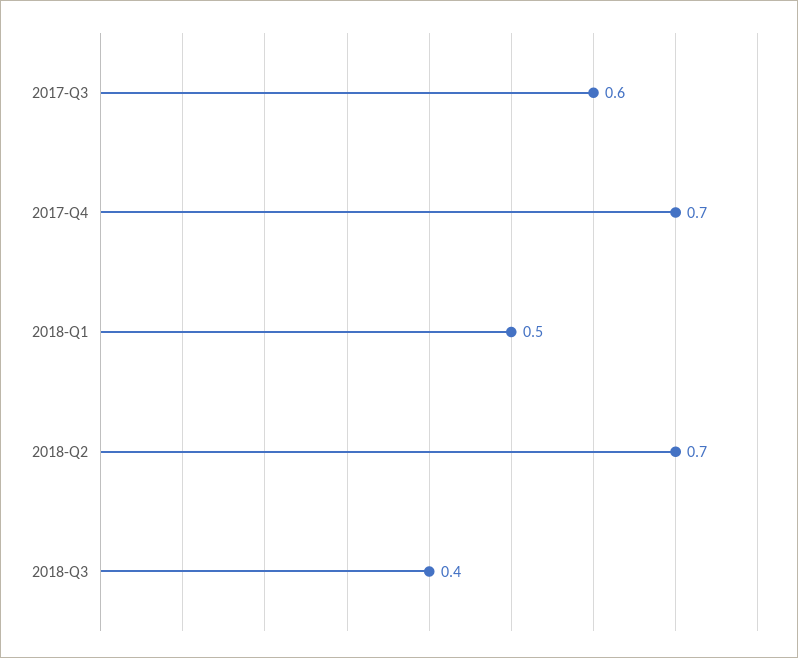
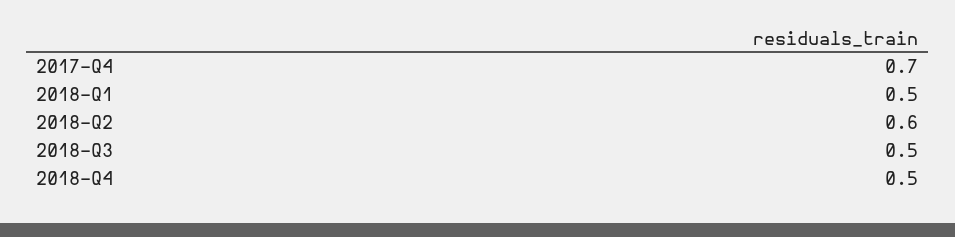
2017-Q3: 0.6 -> none
2018-Q2: 0.7 -> 0.6
2018-Q3: 0.4 -> 0.5
2018-Q4: none -> 0.5

